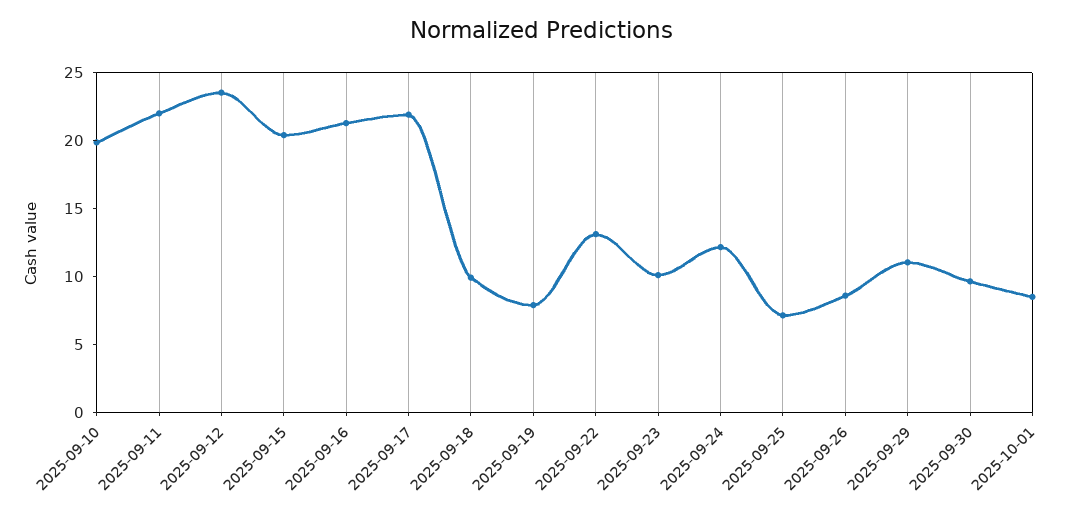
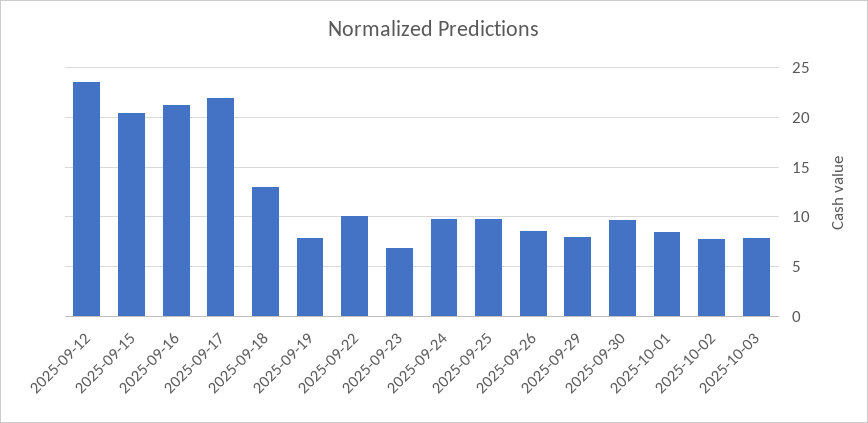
2025-09-10: 20 -> none
2025-09-11: 22 -> none
2025-09-18: 10 -> 13
2025-09-22: 13 -> 10
2025-09-23: 10 -> 7
2025-09-24: 12 -> 10
2025-09-25: 7 -> 10
2025-09-29: 11 -> 8
2025-10-02: none -> 8
2025-10-03: none -> 8

